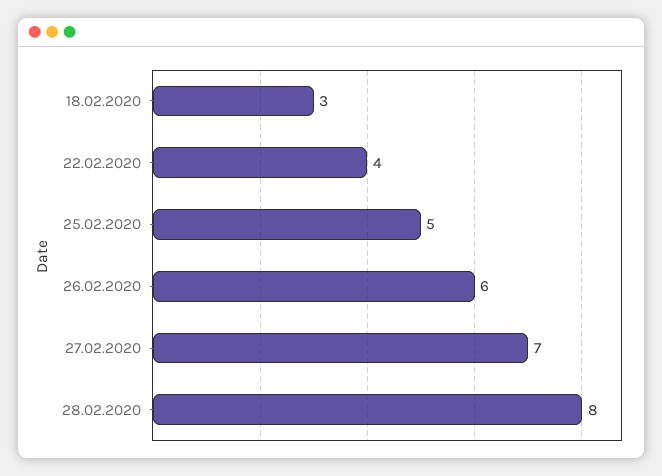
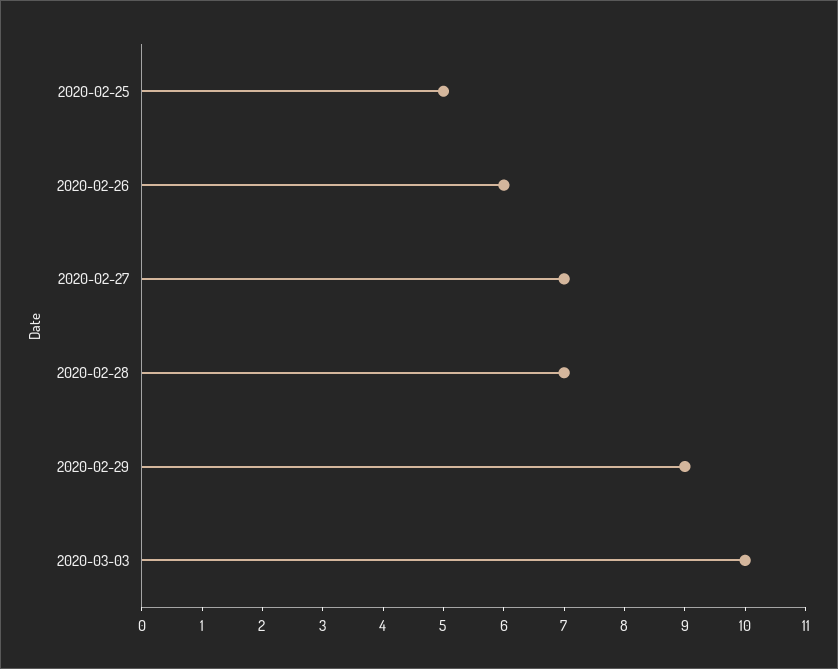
18.02.2020: 3 -> none
22.02.2020: 4 -> none
28.02.2020: 8 -> 7
2020-02-29: none -> 9
2020-03-03: none -> 10

